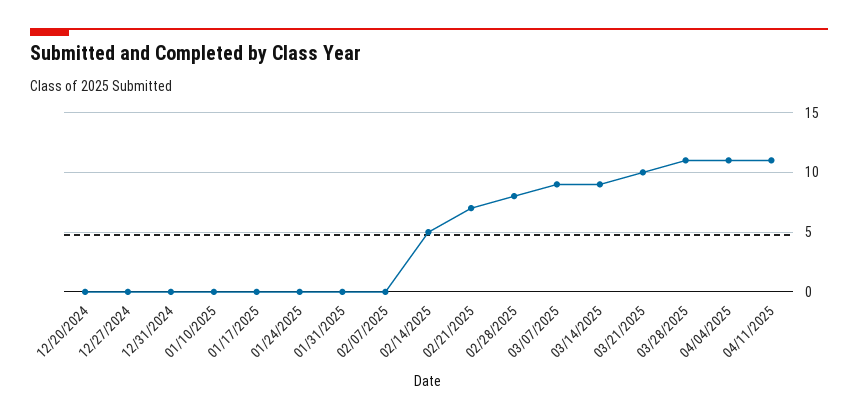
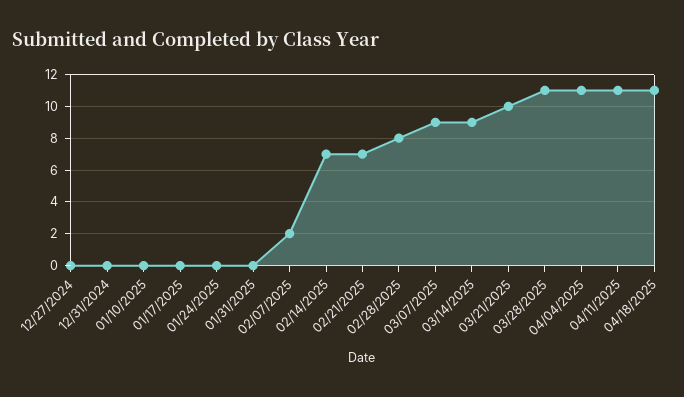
12/20/2024: 0 -> none
02/07/2025: 0 -> 2
02/14/2025: 5 -> 7
04/18/2025: none -> 11

